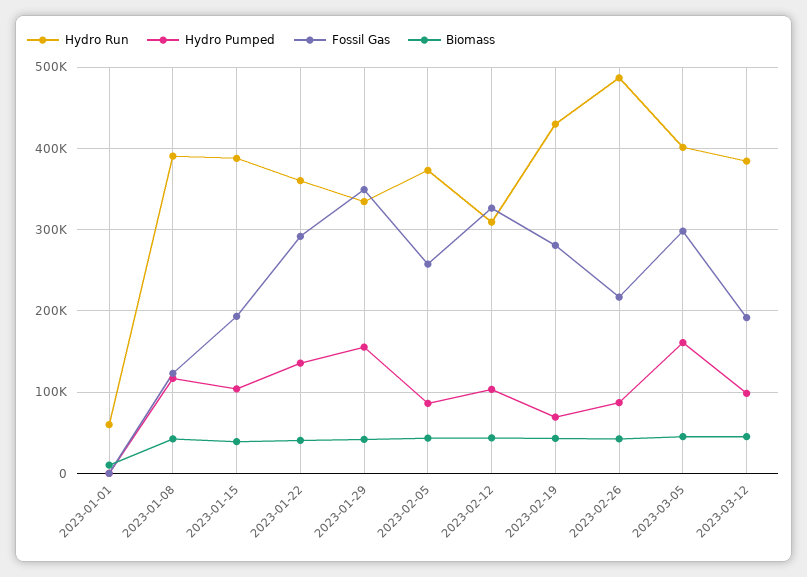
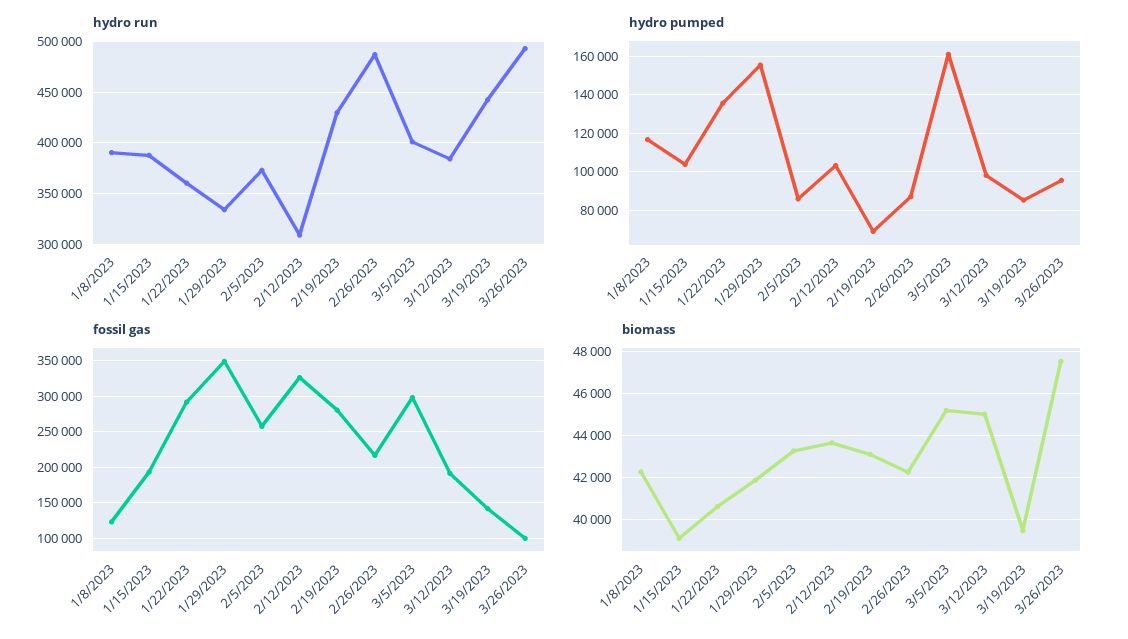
Hydro Run, 2023-01-01: 60000 -> none
Hydro Pumped, 2023-01-01: 0 -> none
Fossil Gas, 2023-01-01: 0 -> none
Biomass, 2023-01-01: 10000 -> none
Hydro Run, 3/19/2023: none -> 440000
Hydro Run, 3/26/2023: none -> 490000
Hydro Pumped, 3/19/2023: none -> 85000
Hydro Pumped, 3/26/2023: none -> 95000
Fossil Gas, 3/19/2023: none -> 140000
Fossil Gas, 3/26/2023: none -> 100000
Biomass, 3/19/2023: none -> 39500
Biomass, 3/26/2023: none -> 47500

